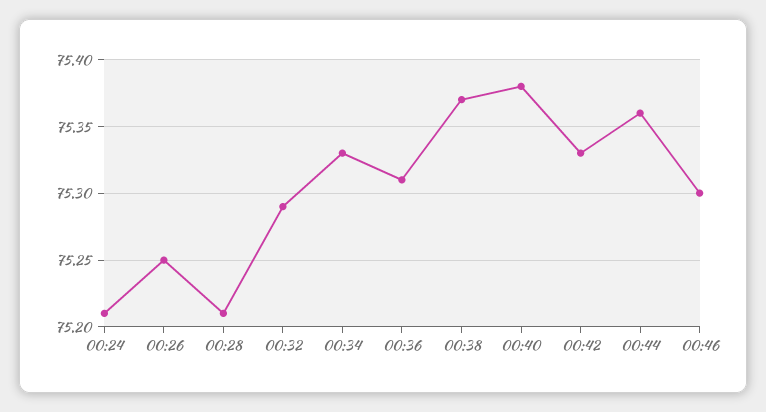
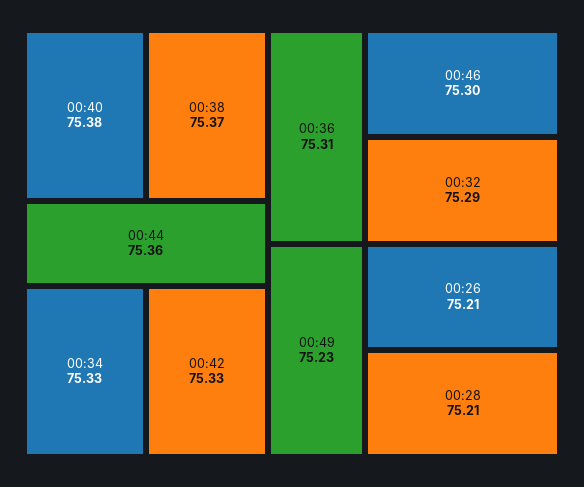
00:24: 75.21 -> none
00:26: 75.25 -> 75.21
00:49: none -> 75.23

